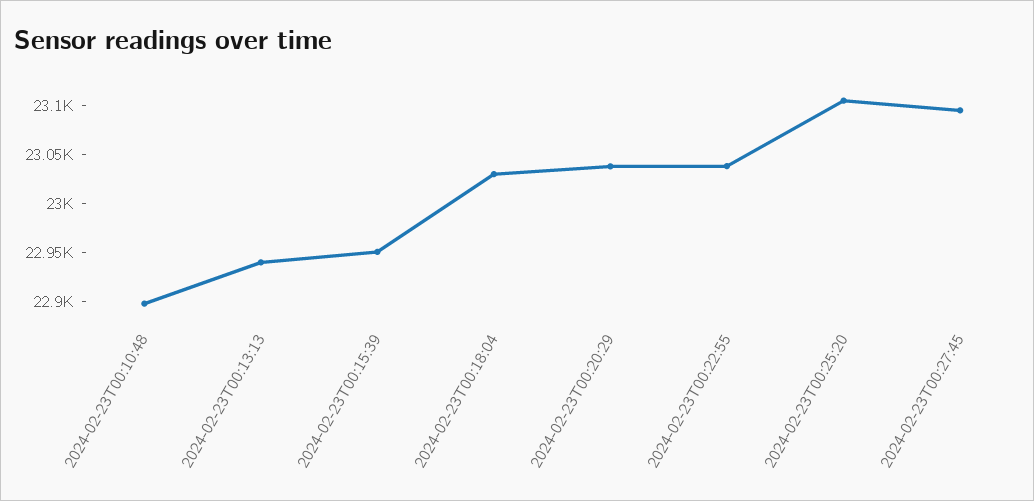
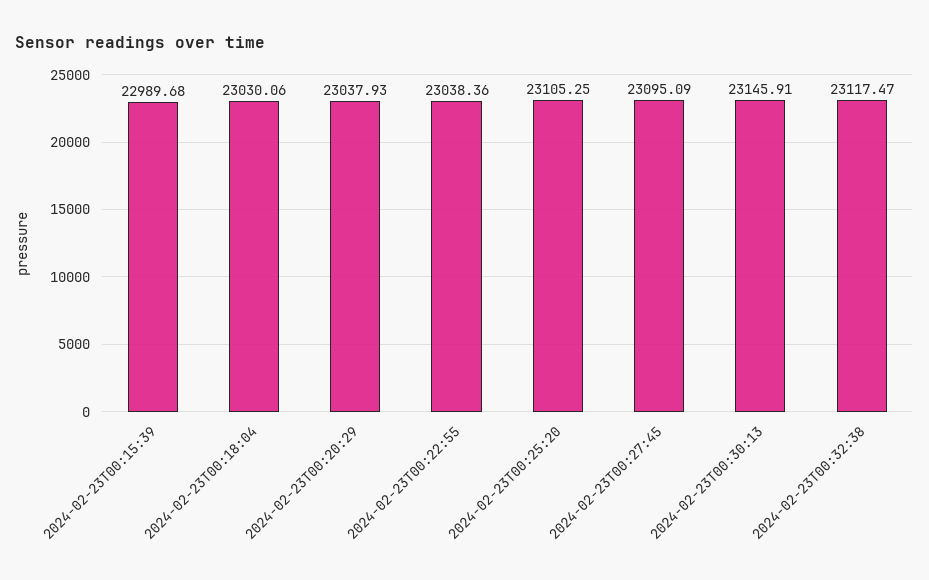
2024-02-23T00:10:48: 22900 -> none
2024-02-23T00:13:13: 22940 -> none
2024-02-23T00:15:39: 22950 -> 22989.68
2024-02-23T00:30:13: none -> 23145.91
2024-02-23T00:32:38: none -> 23117.47

